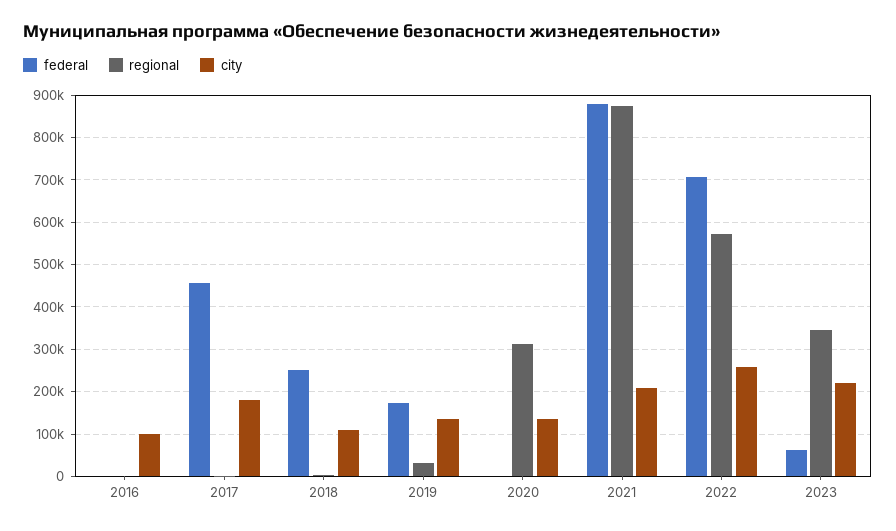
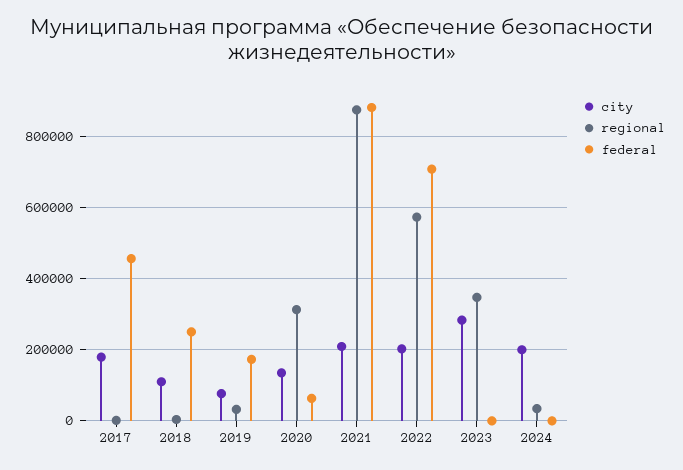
federal, 2016: 0 -> none
regional, 2016: 0 -> none
city, 2016: 100000 -> none
city, 2019: 140000 -> 80000
federal, 2020: 0 -> 60000
city, 2022: 260000 -> 200000
federal, 2023: 60000 -> 0
city, 2023: 220000 -> 280000
city, 2024: none -> 200000
regional, 2024: none -> 40000
federal, 2024: none -> 0

